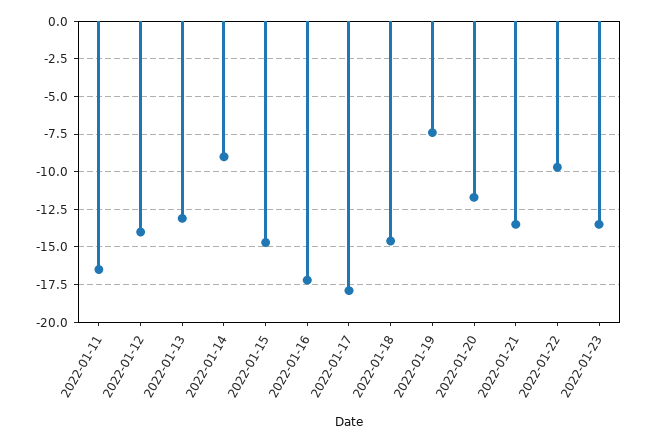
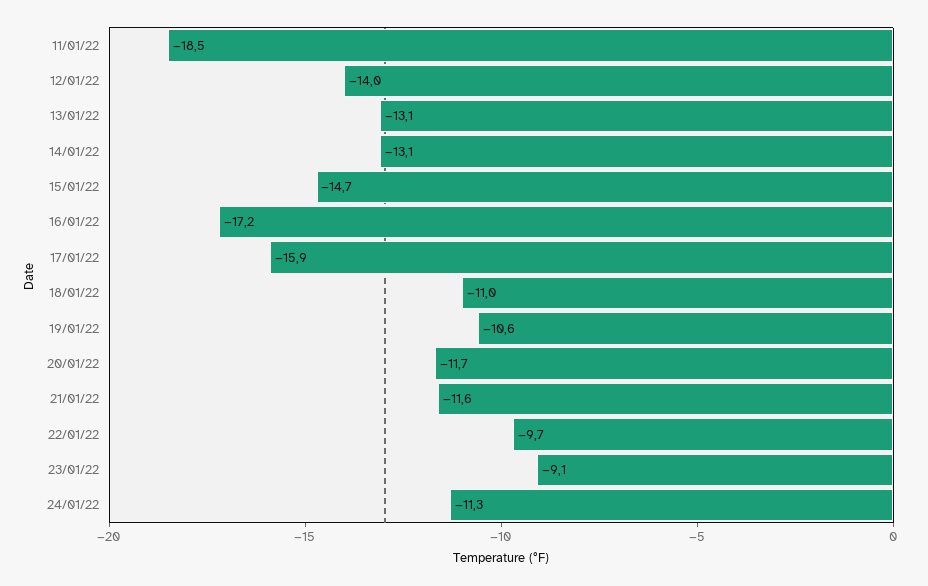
2022-01-11: -16.5 -> -18.5
2022-01-14: -9 -> -13.1
2022-01-17: -18 -> -15.9
2022-01-18: -14.5 -> -11
2022-01-19: -7.5 -> -10.6
2022-01-21: -13.5 -> -11.6
2022-01-23: -13.5 -> -9.1
24/01/22: none -> -11.3

